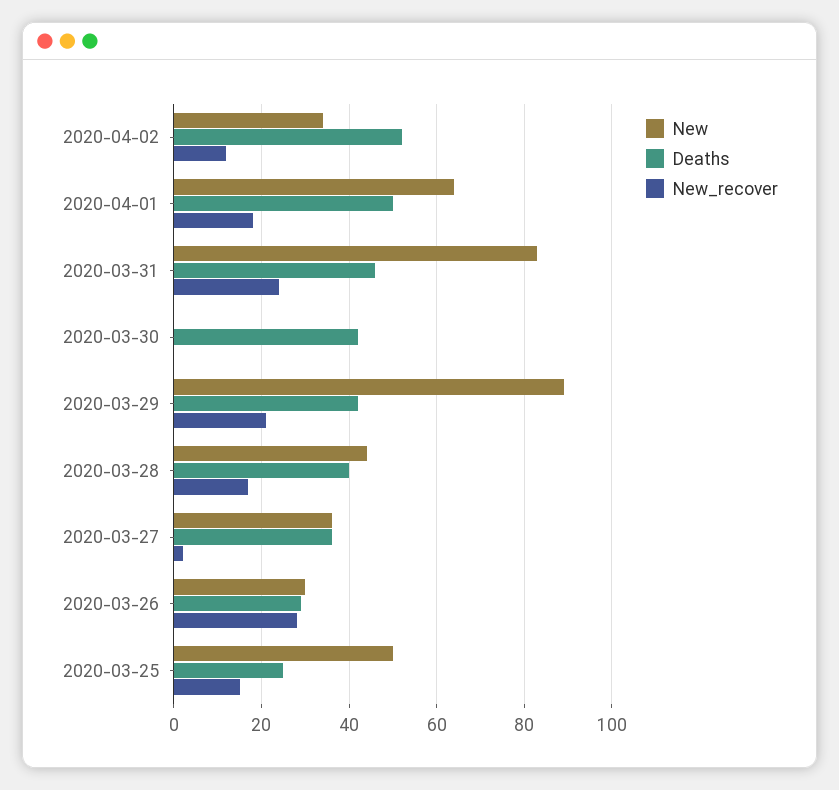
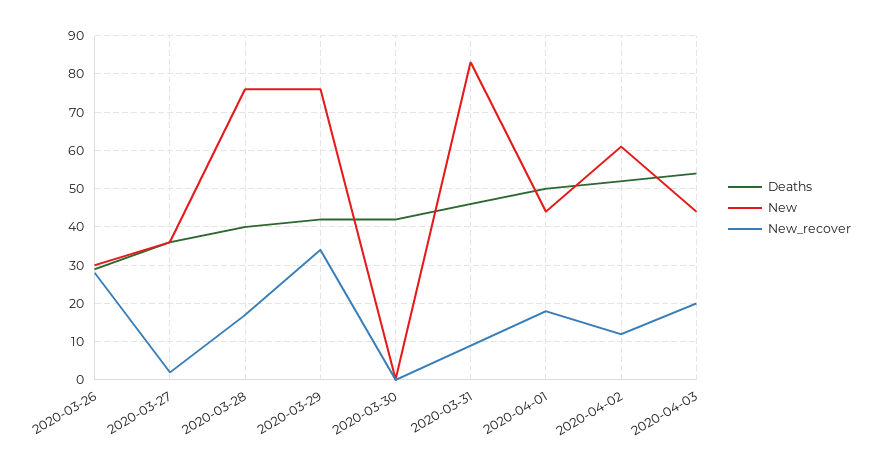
New, 2020-04-02: 35 -> 60
New, 2020-04-01: 65 -> 45
New_recover, 2020-03-31: 25 -> 10
New, 2020-03-29: 90 -> 75
New_recover, 2020-03-29: 20 -> 35
New, 2020-03-28: 45 -> 75
New, 2020-03-25: 50 -> none
Deaths, 2020-03-25: 25 -> none
New_recover, 2020-03-25: 15 -> none
Deaths, 2020-04-03: none -> 55
New, 2020-04-03: none -> 45
New_recover, 2020-04-03: none -> 20

